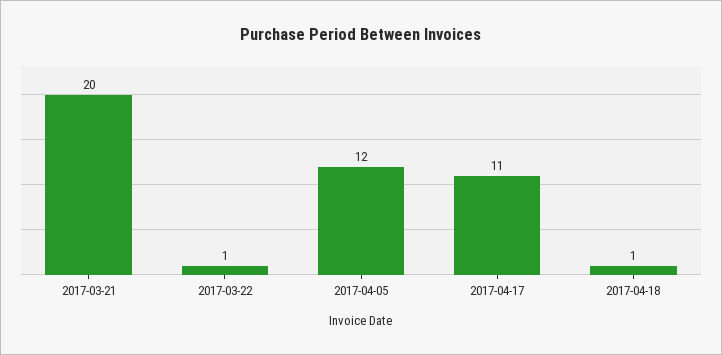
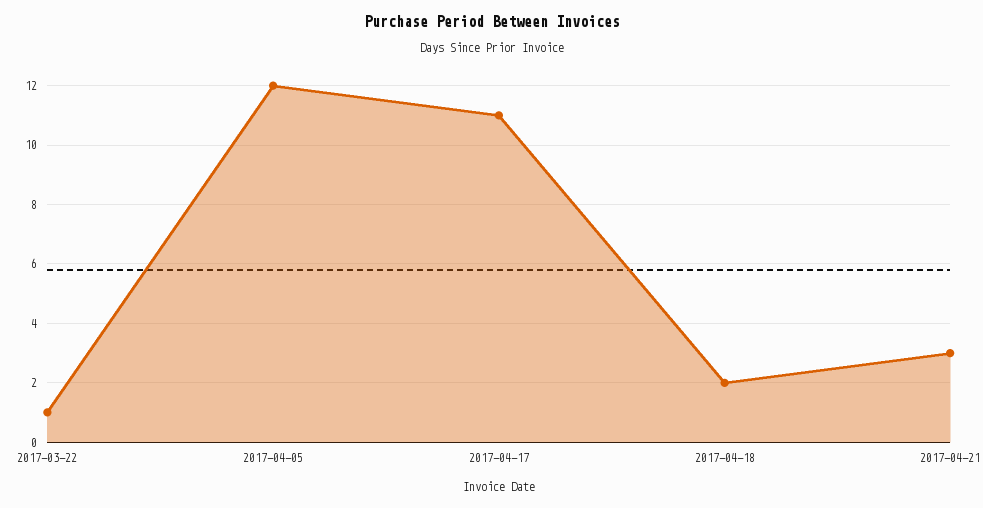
2017-03-21: 20 -> none
2017-04-18: 1 -> 2
2017-04-21: none -> 3

